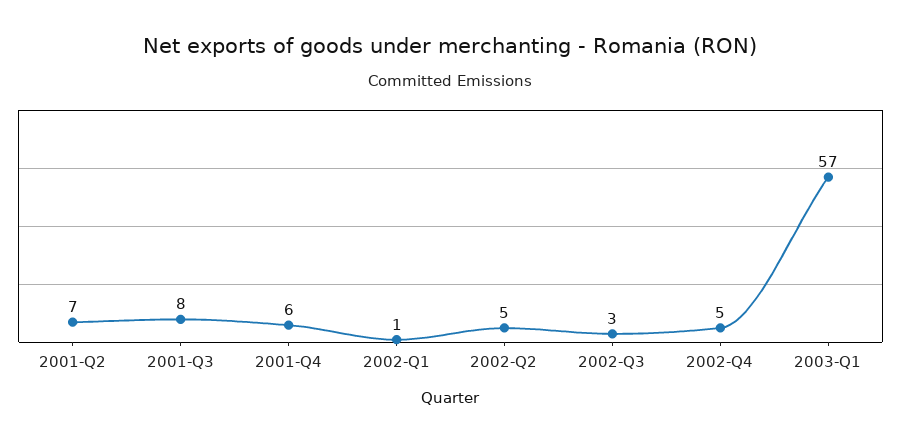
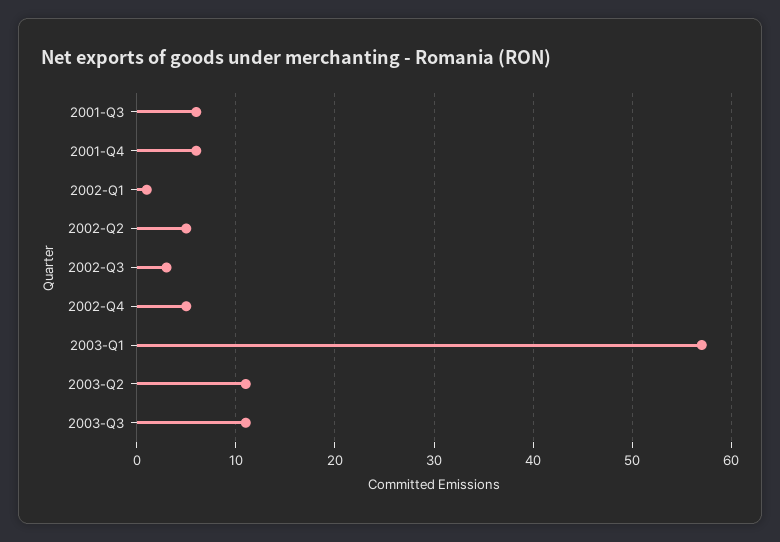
2001-Q2: 7 -> none
2001-Q3: 8 -> 6
2003-Q2: none -> 11
2003-Q3: none -> 11

